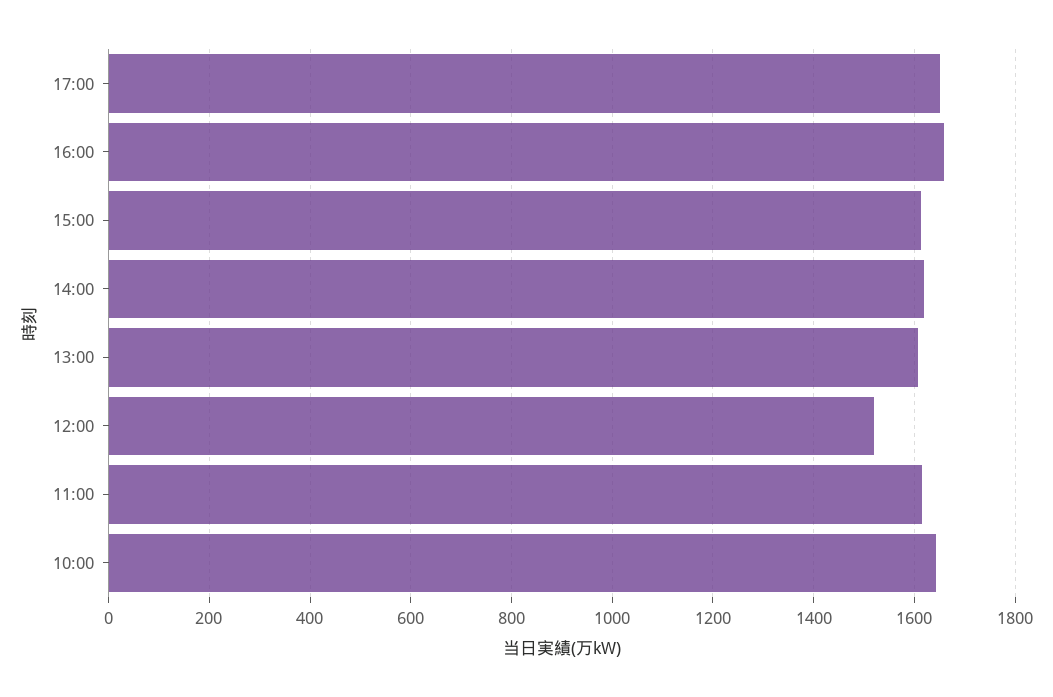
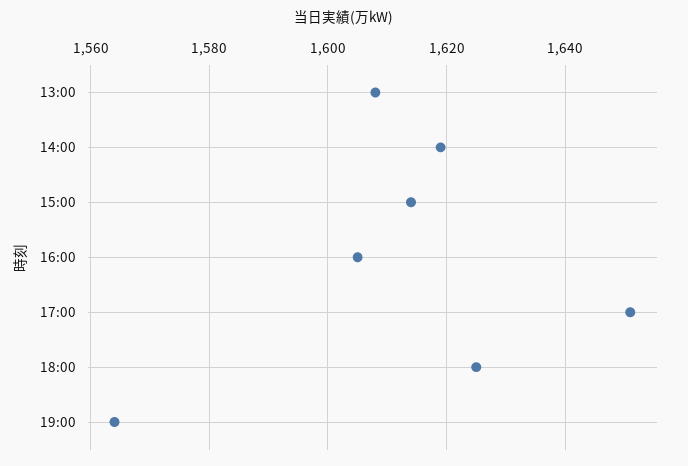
16:00: 1660 -> 1605
12:00: 1520 -> none
11:00: 1620 -> none
10:00: 1640 -> none
18:00: none -> 1625
19:00: none -> 1565

